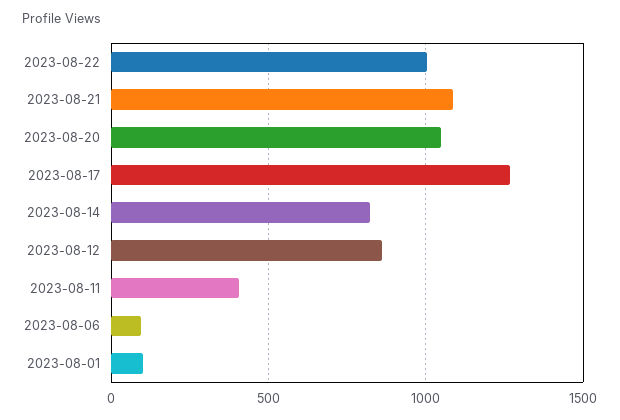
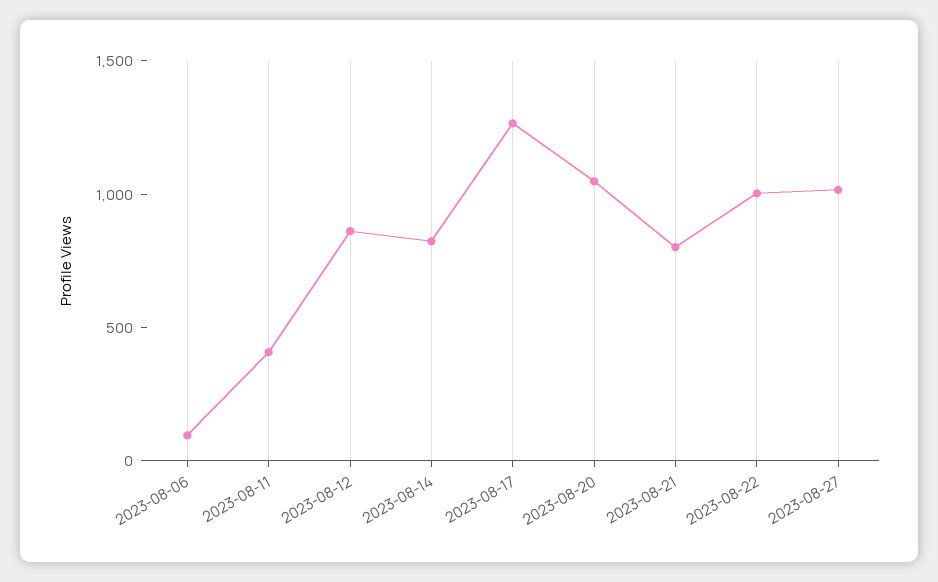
2023-08-21: 1100 -> 800
2023-08-01: 100 -> none
2023-08-27: none -> 1000

